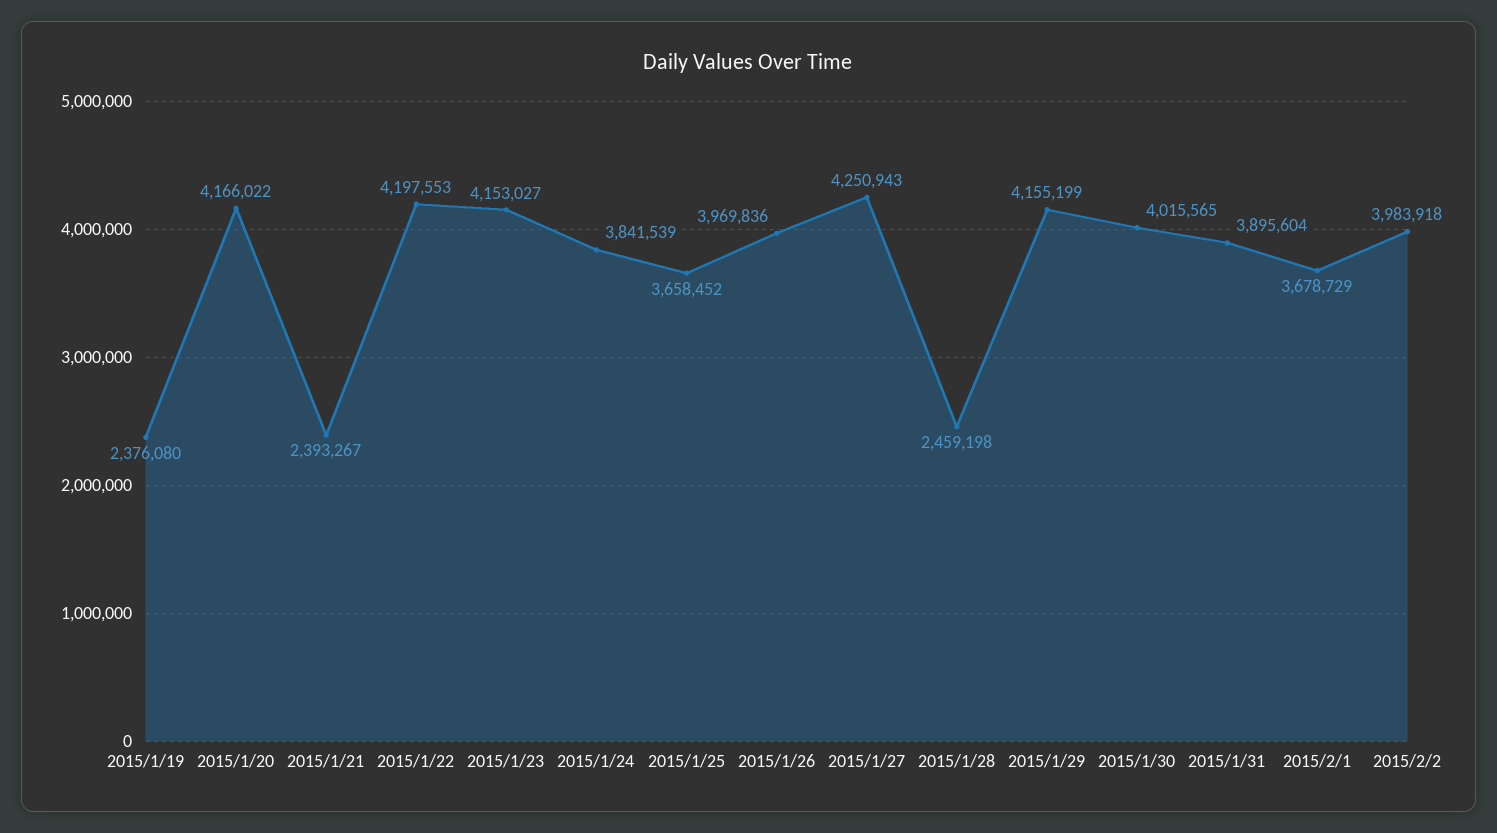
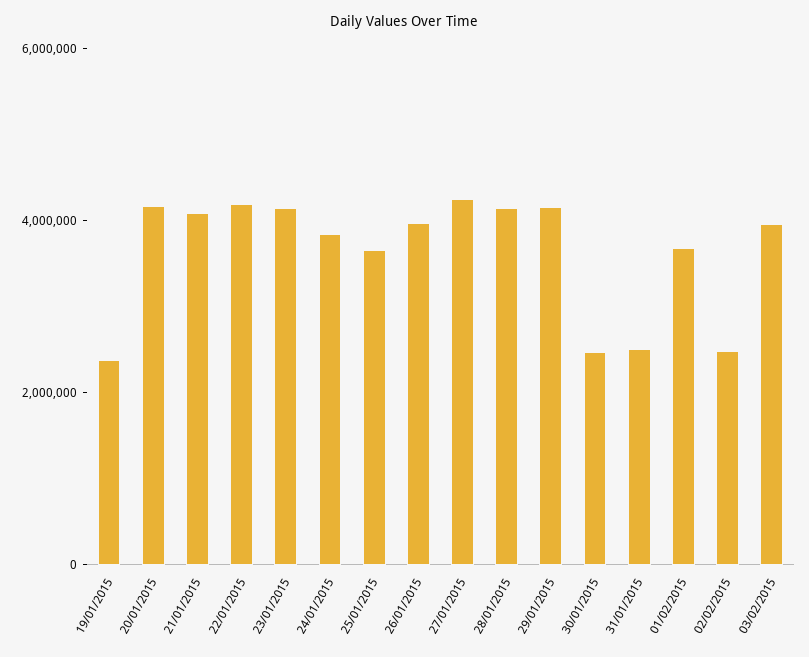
2015/1/21: 2393267 -> 4000000
2015/1/28: 2459198 -> 4000000
2015/1/30: 4015565 -> 2500000
2015/1/31: 3895604 -> 2500000
2015/2/2: 3983918 -> 2500000
03/02/2015: none -> 4000000

